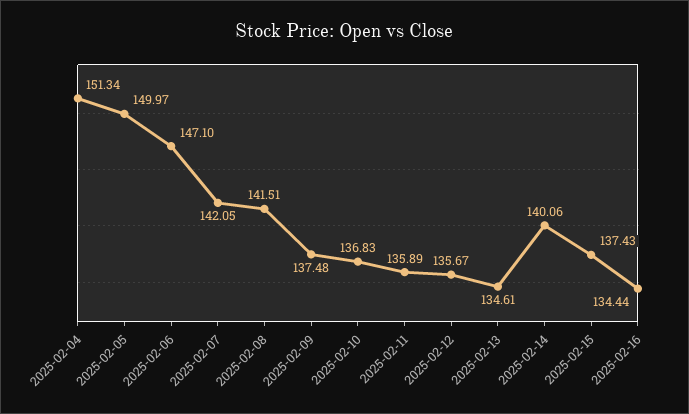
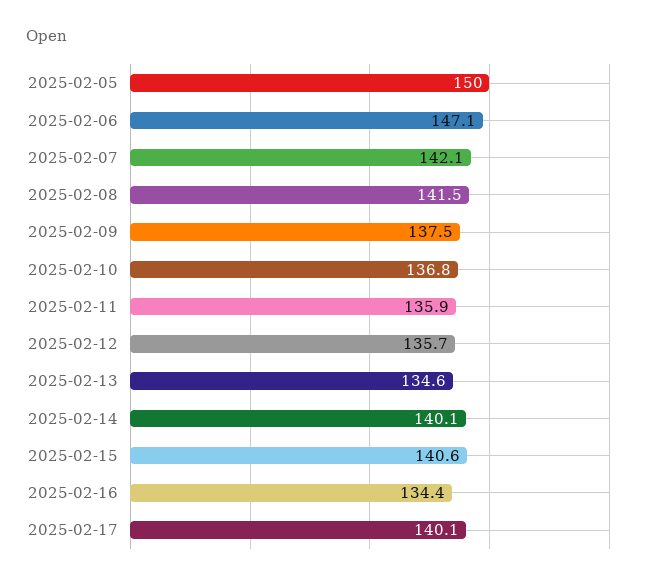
2025-02-04: 151.34 -> none
2025-02-15: 137.43 -> 140.6
2025-02-17: none -> 140.1

